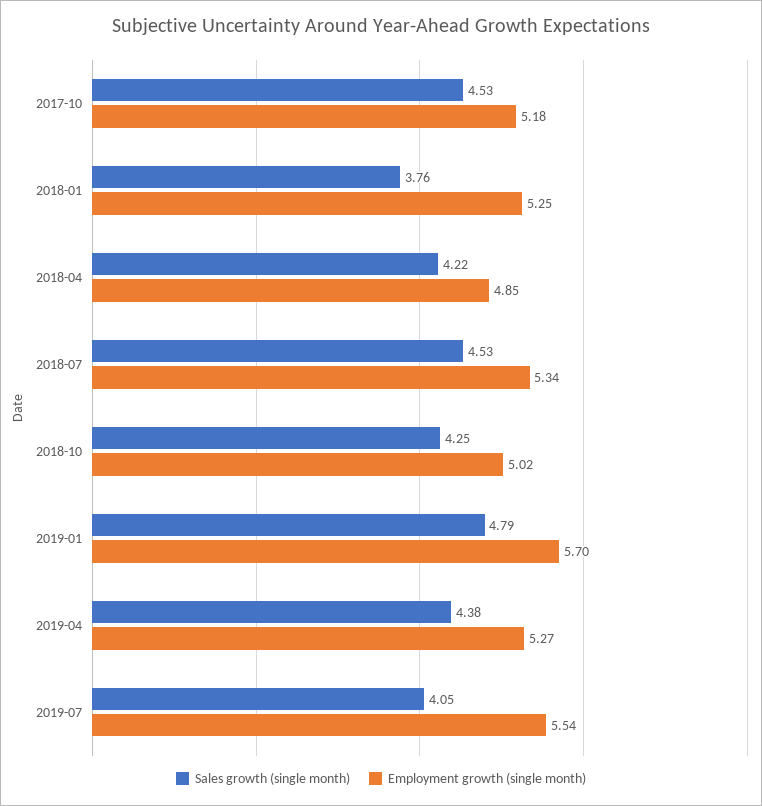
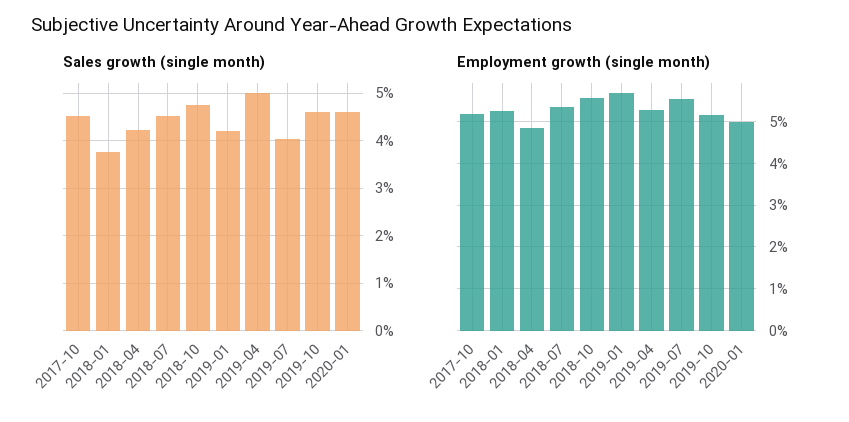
Sales growth (single month), 2018-10: 4.25 -> 4.8
Employment growth (single month), 2018-10: 5.02 -> 5.6
Sales growth (single month), 2019-01: 4.79 -> 4.2
Sales growth (single month), 2019-04: 4.38 -> 5
Sales growth (single month), 2019-10: none -> 4.6
Sales growth (single month), 2020-01: none -> 4.6
Employment growth (single month), 2019-10: none -> 5.2
Employment growth (single month), 2020-01: none -> 5

